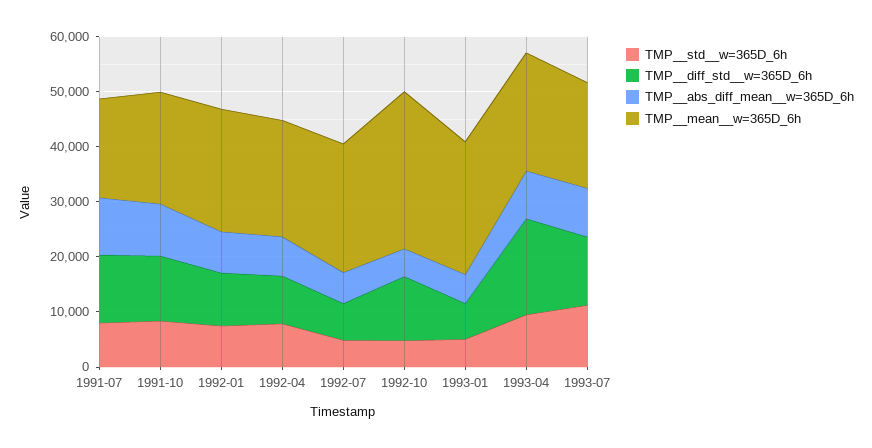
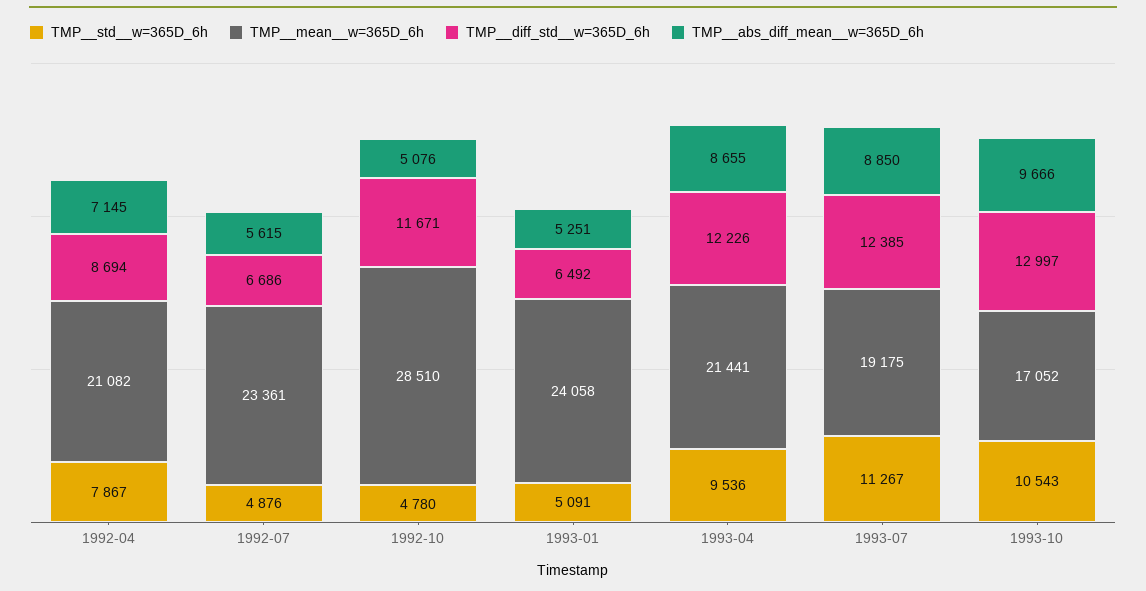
TMP__std__w=365D_6h, 1991-07: 8000 -> none
TMP__diff_std__w=365D_6h, 1991-07: 12000 -> none
TMP__abs_diff_mean__w=365D_6h, 1991-07: 10000 -> none
TMP__mean__w=365D_6h, 1991-07: 18000 -> none
TMP__std__w=365D_6h, 1991-10: 8000 -> none
TMP__diff_std__w=365D_6h, 1991-10: 12000 -> none
TMP__abs_diff_mean__w=365D_6h, 1991-10: 10000 -> none
TMP__mean__w=365D_6h, 1991-10: 20000 -> none
TMP__std__w=365D_6h, 1992-01: 8000 -> none
TMP__diff_std__w=365D_6h, 1992-01: 10000 -> none
TMP__abs_diff_mean__w=365D_6h, 1992-01: 8000 -> none
TMP__mean__w=365D_6h, 1992-01: 22000 -> none
TMP__diff_std__w=365D_6h, 1993-04: 18000 -> 12226
TMP__std__w=365D_6h, 1993-10: none -> 10543
TMP__mean__w=365D_6h, 1993-10: none -> 17052
TMP__diff_std__w=365D_6h, 1993-10: none -> 12997
TMP__abs_diff_mean__w=365D_6h, 1993-10: none -> 9666

